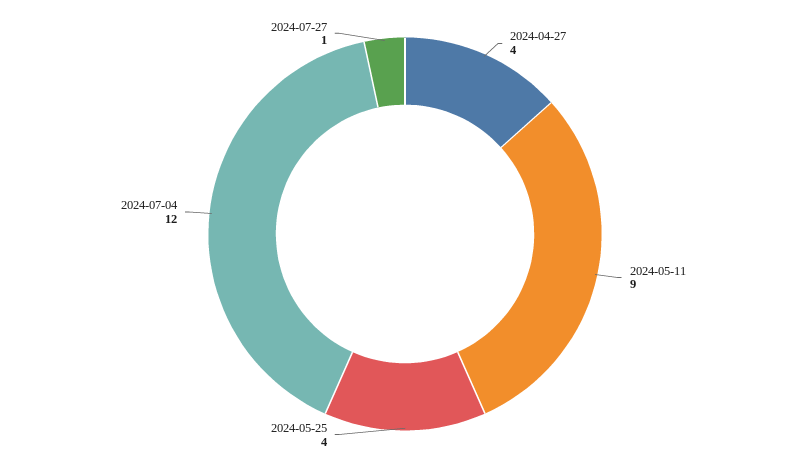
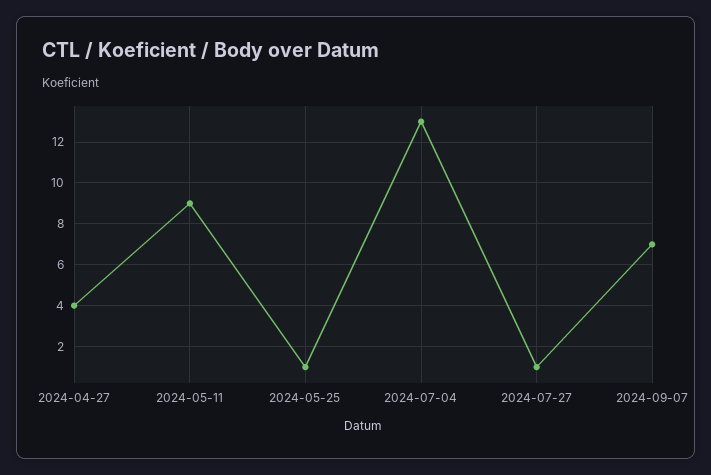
2024-05-25: 4 -> 1
2024-07-04: 12 -> 13
2024-09-07: none -> 7

